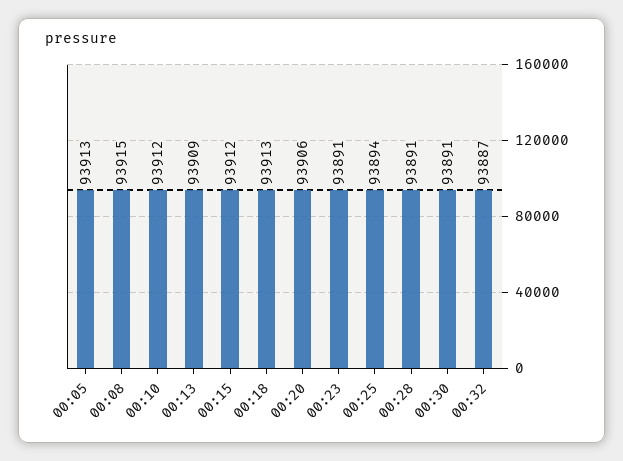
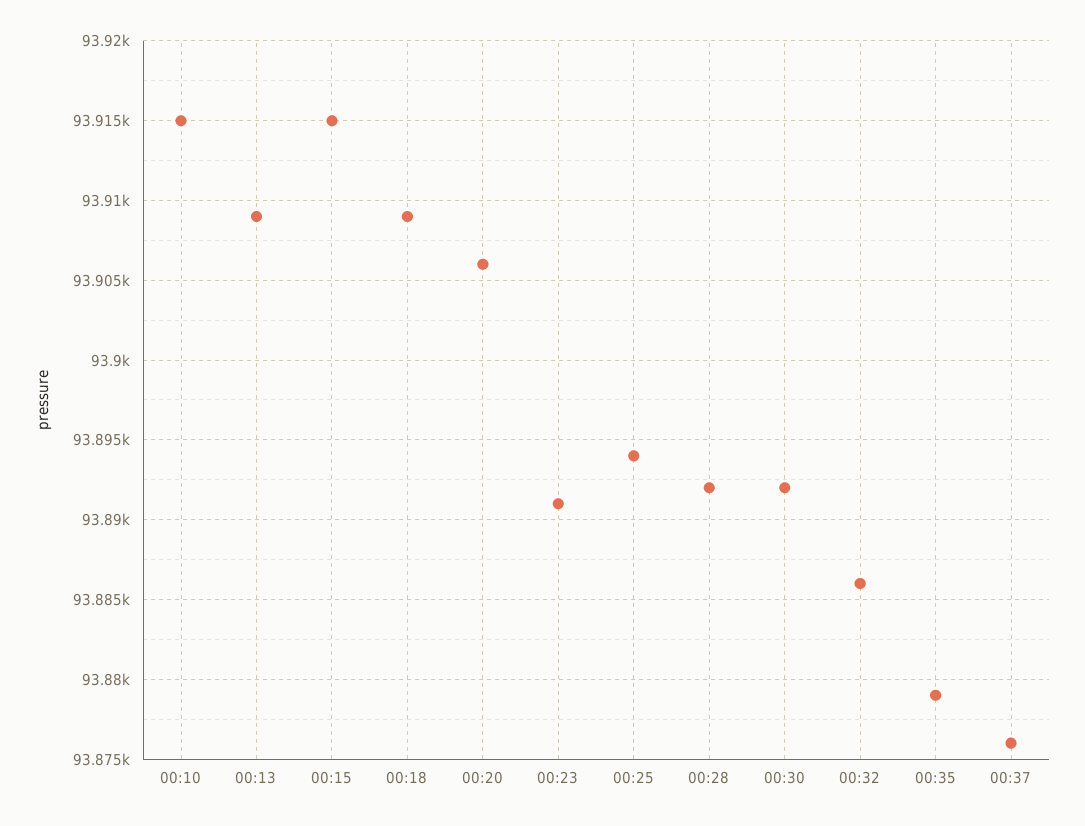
00:05: 93913 -> none
00:08: 93915 -> none
00:10: 93912 -> 93915
00:15: 93912 -> 93915
00:18: 93913 -> 93909
00:28: 93891 -> 93892
00:30: 93891 -> 93892
00:32: 93887 -> 93886
00:35: none -> 93879
00:37: none -> 93876

